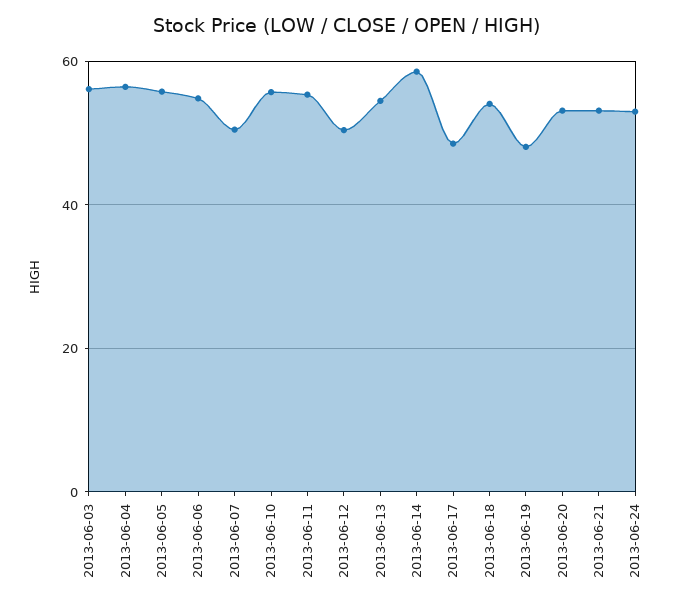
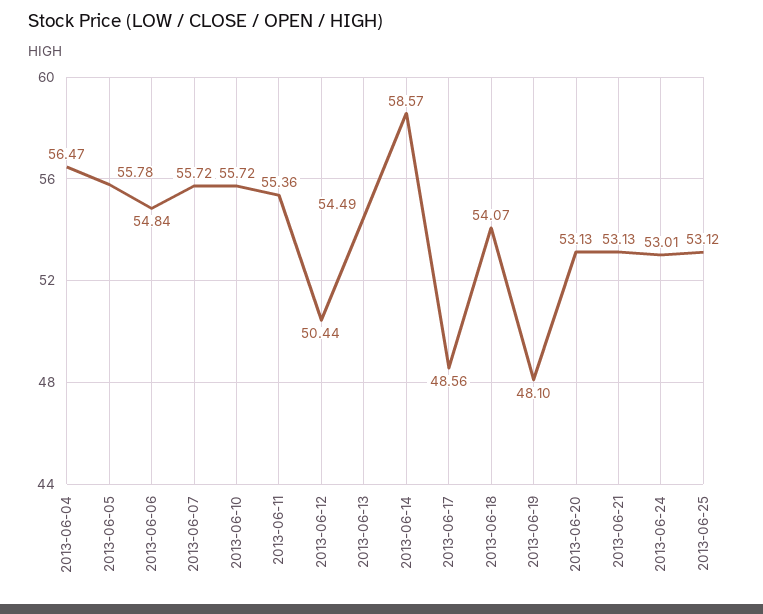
2013-06-03: 56 -> none
2013-06-07: 50 -> 55.72
2013-06-25: none -> 53.12

